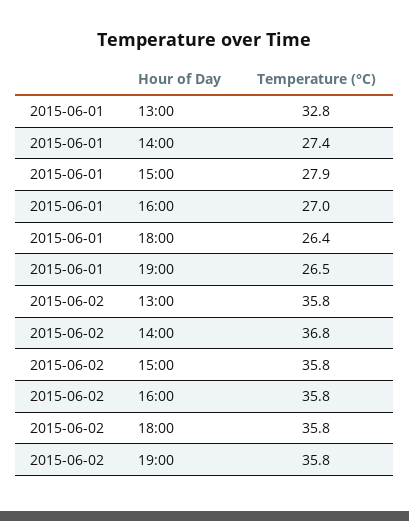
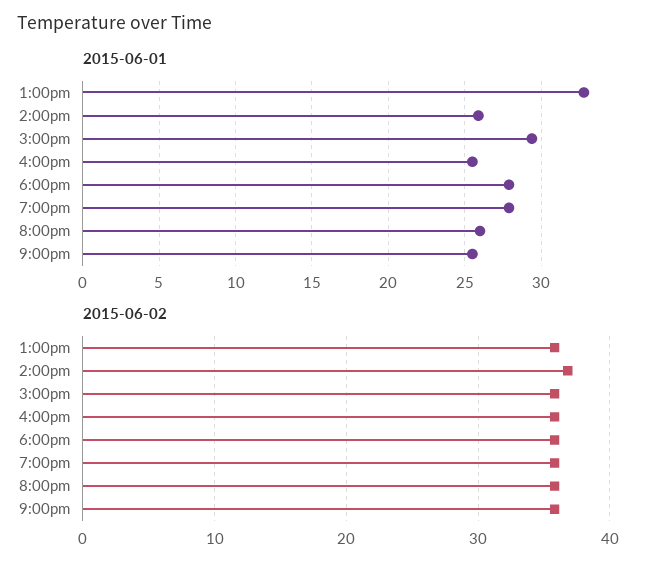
2015-06-01, 14:00: 27.4 -> 26
2015-06-01, 15:00: 27.9 -> 29.5
2015-06-01, 16:00: 27 -> 25.5
2015-06-01, 18:00: 26.4 -> 28
2015-06-01, 19:00: 26.5 -> 28
2015-06-01, 8:00pm: none -> 26
2015-06-01, 9:00pm: none -> 25.5
2015-06-02, 8:00pm: none -> 36
2015-06-02, 9:00pm: none -> 36

